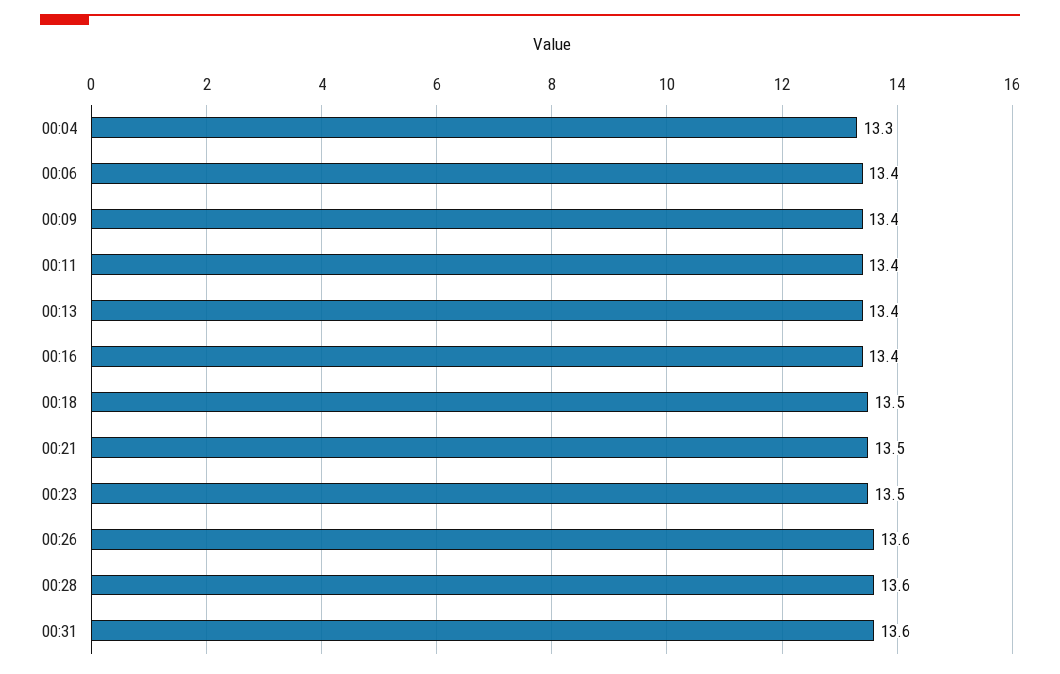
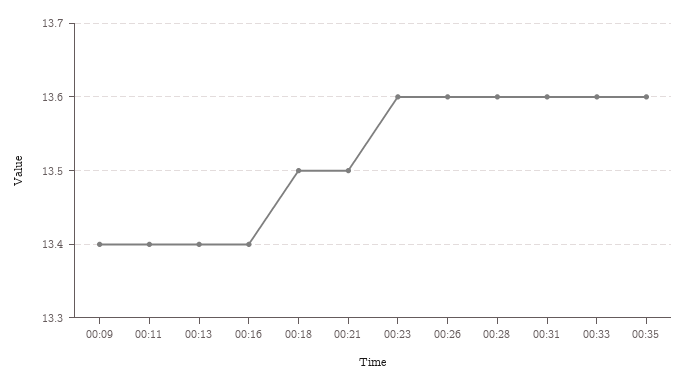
00:04: 13.3 -> none
00:06: 13.4 -> none
00:23: 13.5 -> 13.6
00:33: none -> 13.6
00:35: none -> 13.6

